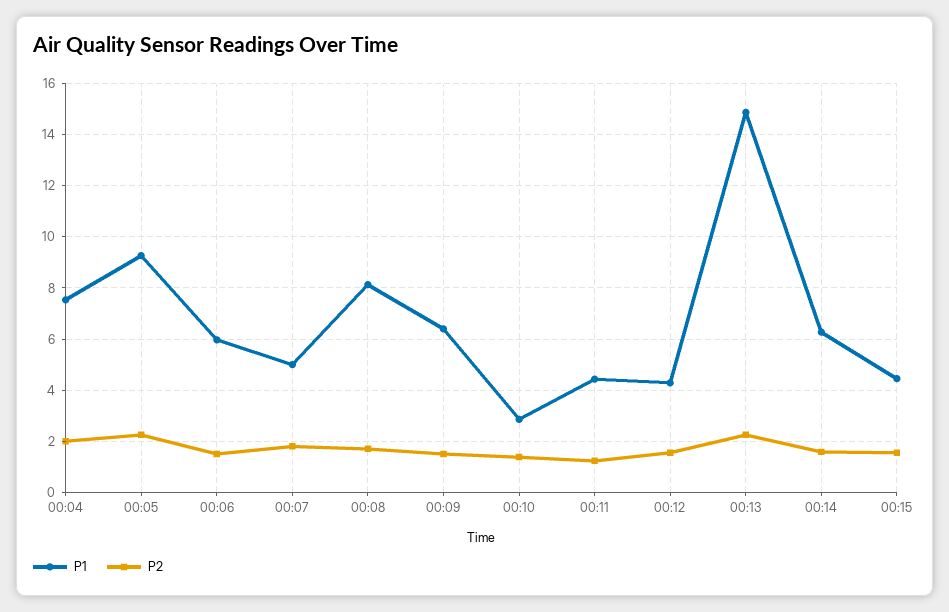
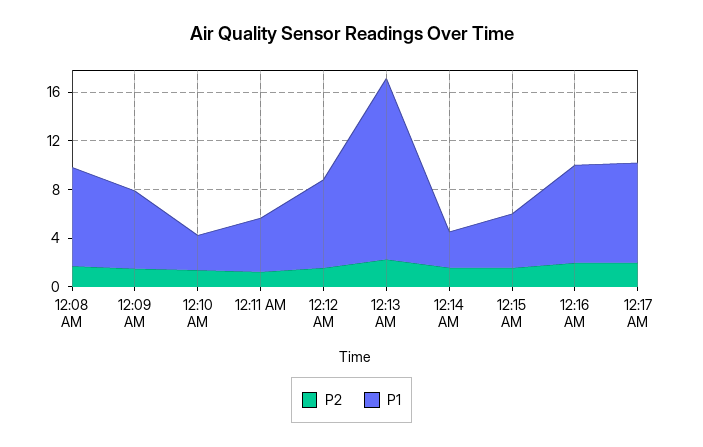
P1, 00:04: 7.5 -> none
P2, 00:04: 2 -> none
P1, 00:05: 9.25 -> none
P2, 00:05: 2.25 -> none
P1, 00:06: 6 -> none
P2, 00:06: 1.5 -> none
P1, 00:07: 5 -> none
P2, 00:07: 1.75 -> none
P1, 00:12: 4.25 -> 7
P1, 00:14: 6.25 -> 3
P2, 12:16 AM: none -> 2
P1, 12:16 AM: none -> 8
P2, 12:17 AM: none -> 2
P1, 12:17 AM: none -> 8

